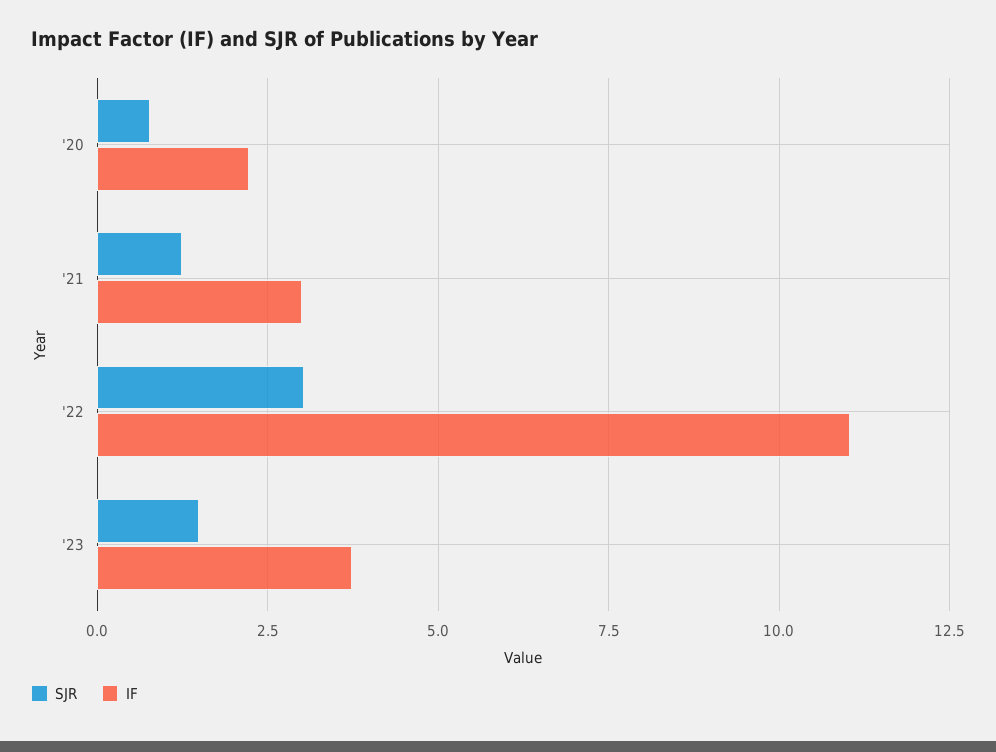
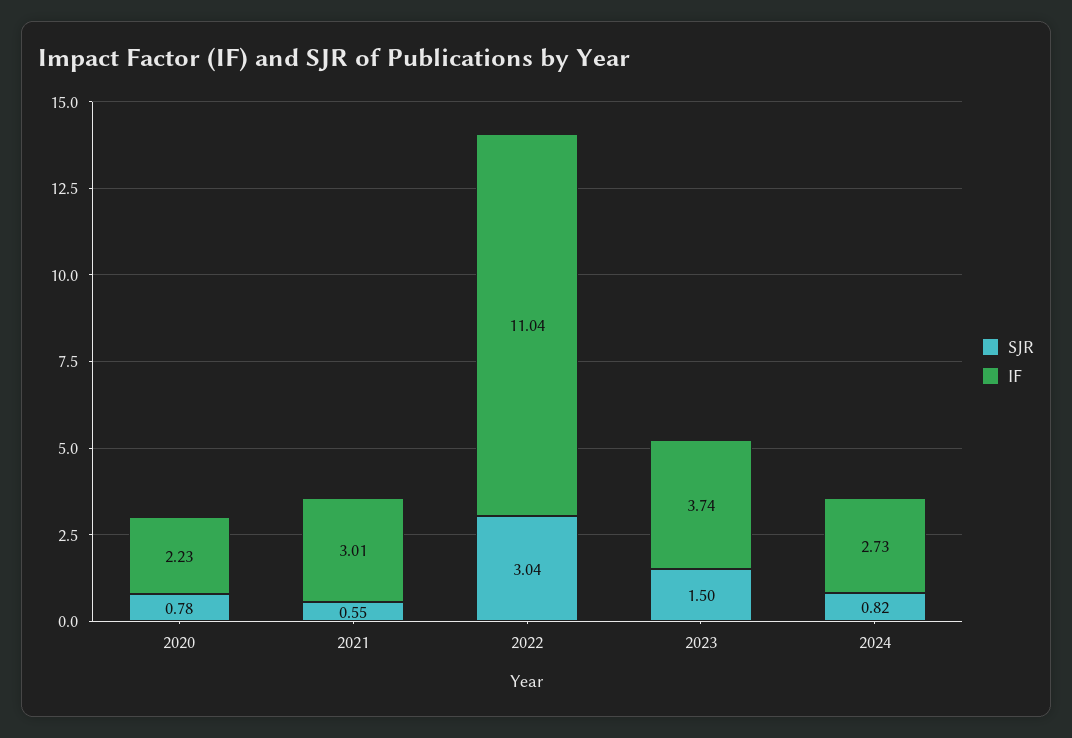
SJR, '21: 1.25 -> 0.55
SJR, 2024: none -> 0.82
IF, 2024: none -> 2.73

